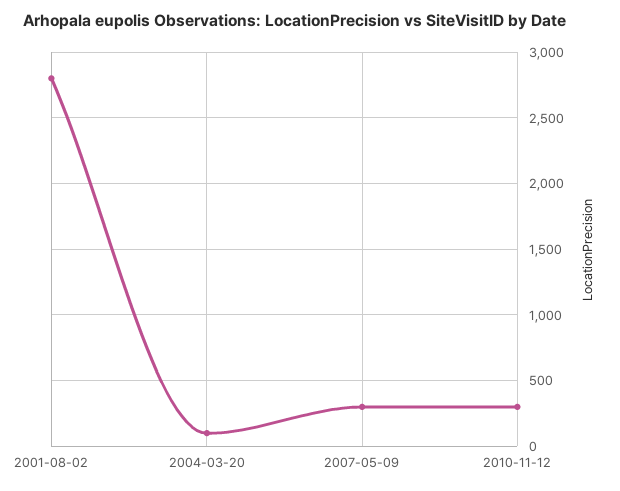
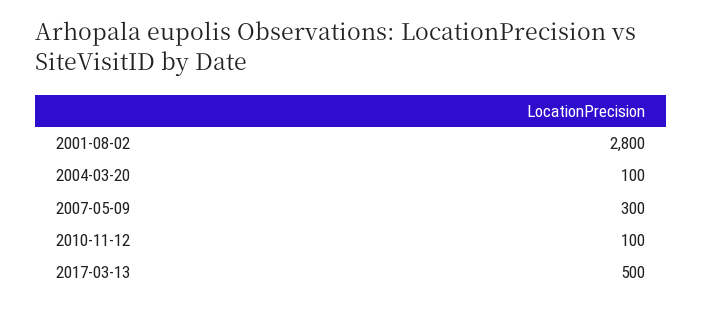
2010-11-12: 300 -> 100
2017-03-13: none -> 500

